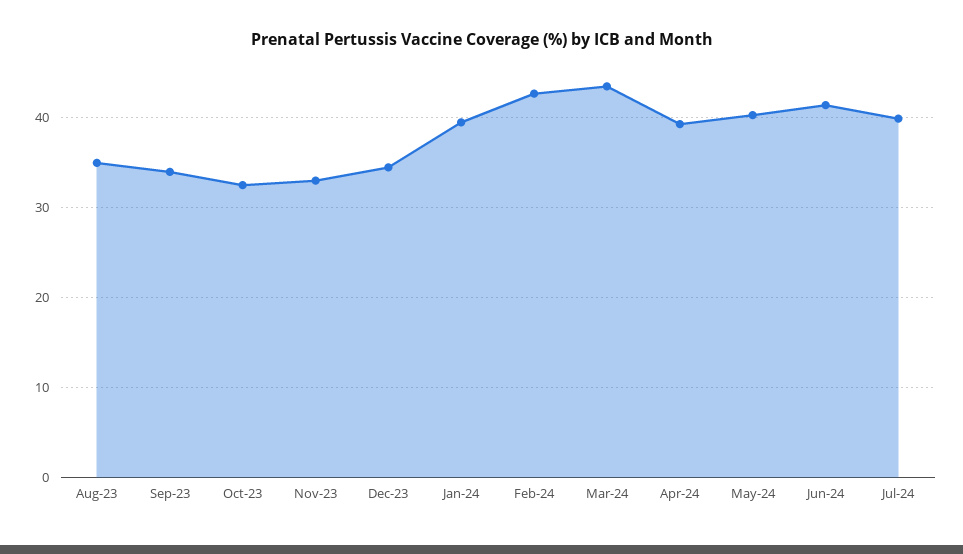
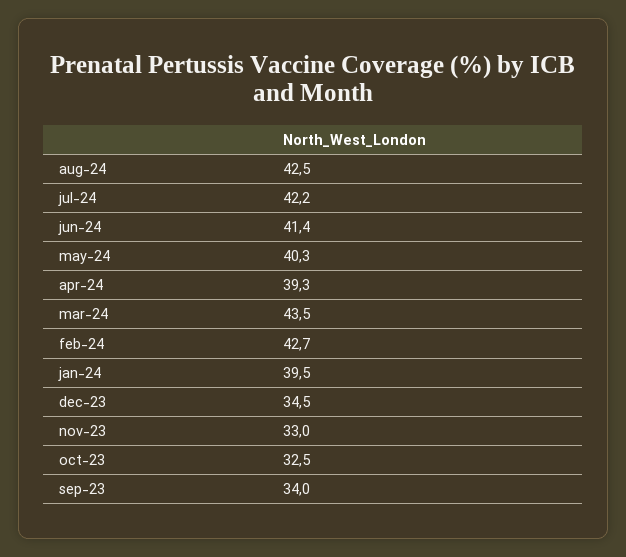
Aug-23: 35 -> none
Jul-24: 40 -> 42.2
aug-24: none -> 42.5

